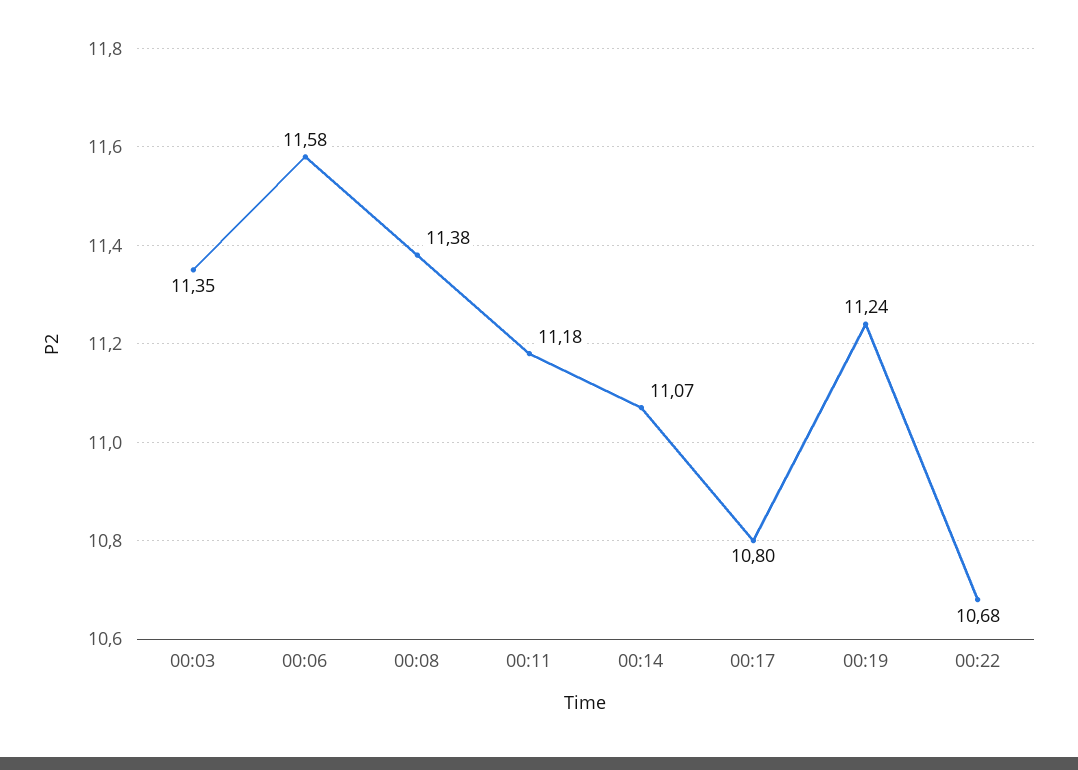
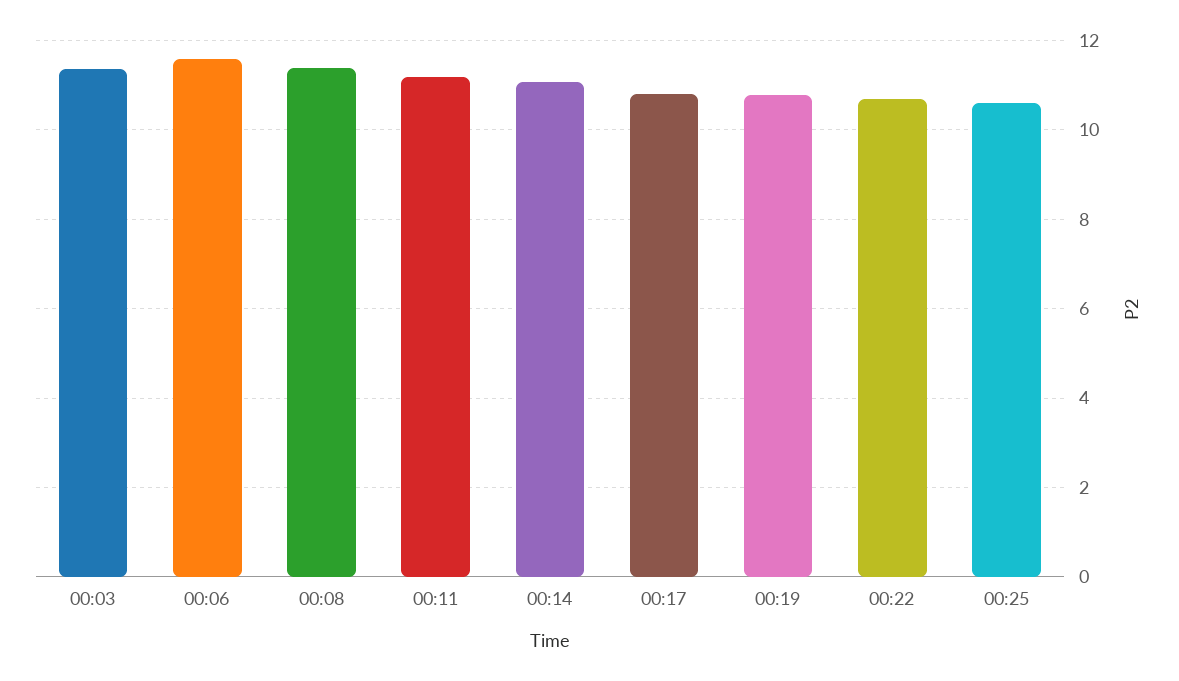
00:19: 11.24 -> 10.8
00:25: none -> 10.6

